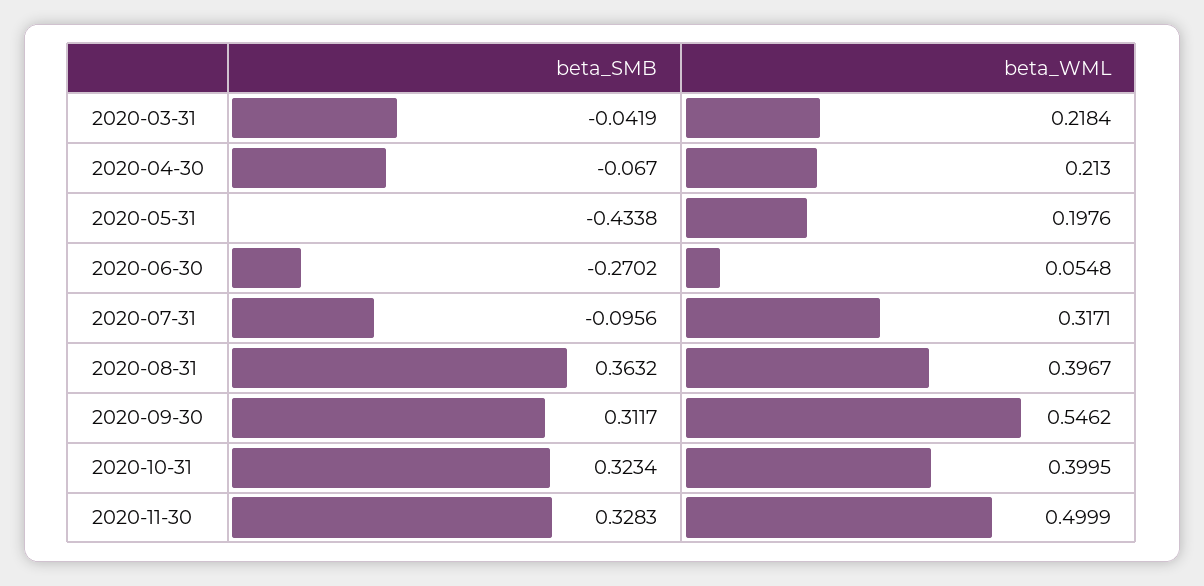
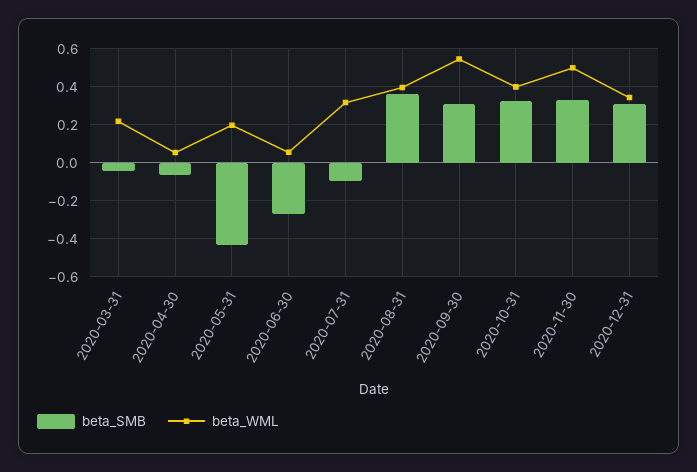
beta_WML, 2020-04-30: 0.213 -> 0.05
beta_SMB, 2020-12-31: none -> 0.3
beta_WML, 2020-12-31: none -> 0.35

